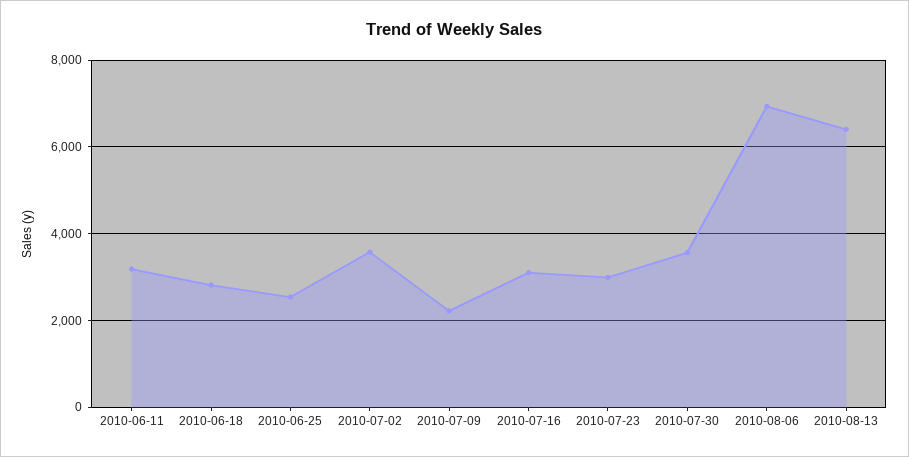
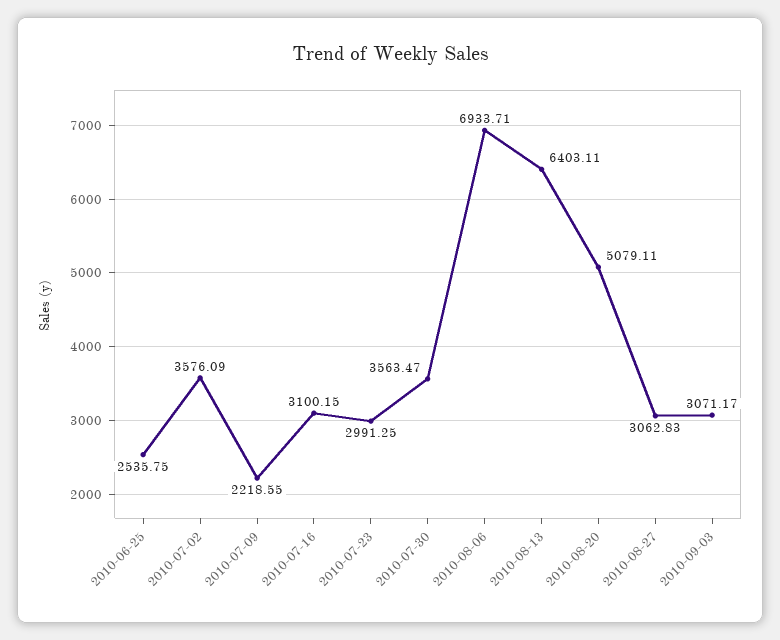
2010-06-11: 3200 -> none
2010-06-18: 2800 -> none
2010-08-20: none -> 5079.11
2010-08-27: none -> 3062.83
2010-09-03: none -> 3071.17

